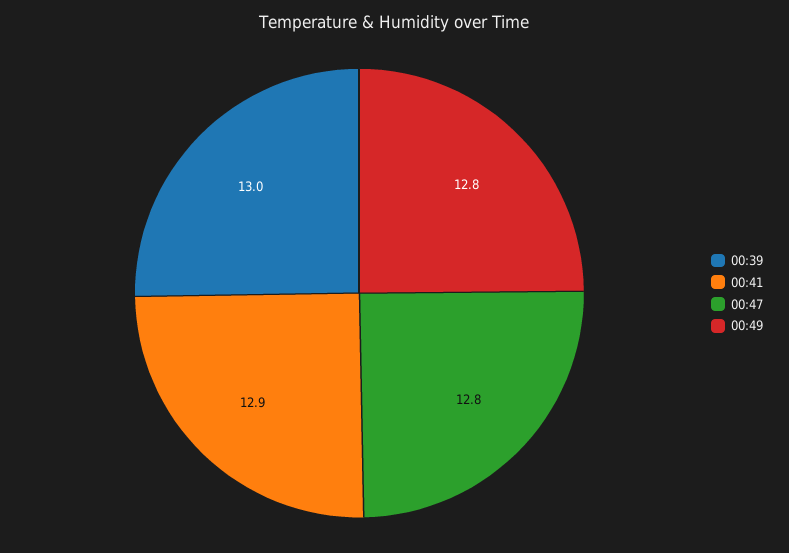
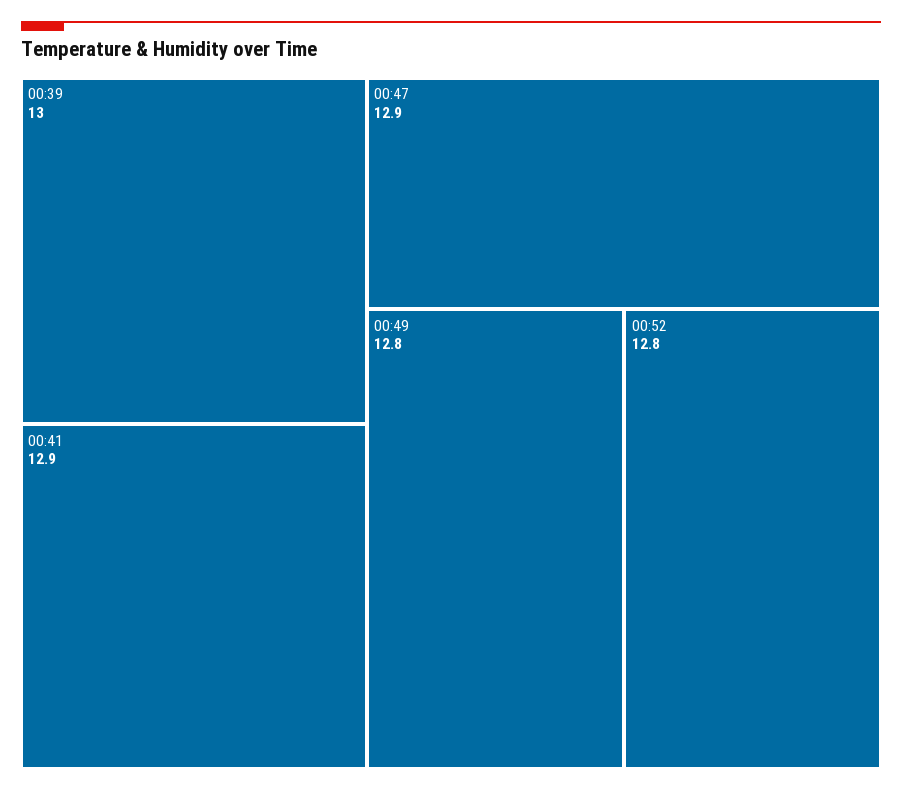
00:47: 12.8 -> 12.9
00:52: none -> 12.8

